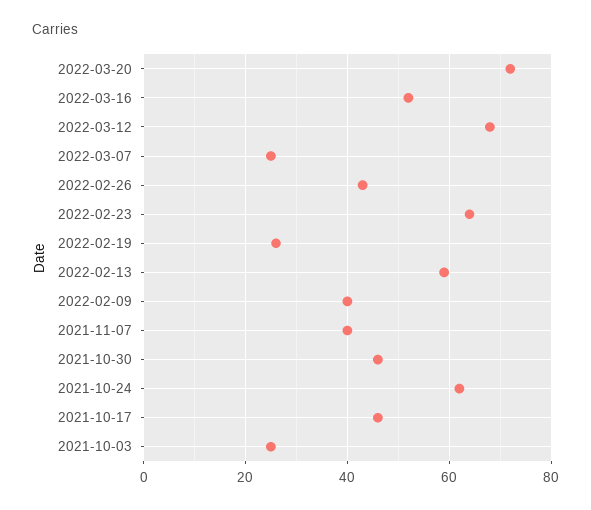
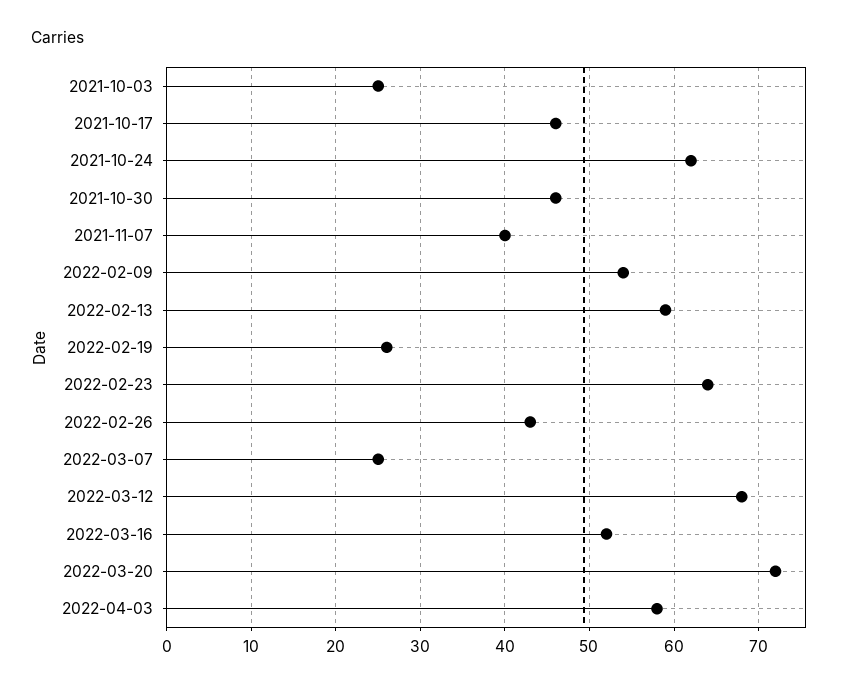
2022-02-09: 40 -> 54
2022-04-03: none -> 58

